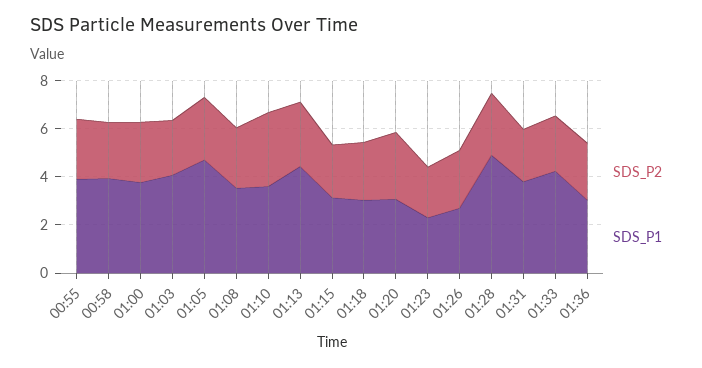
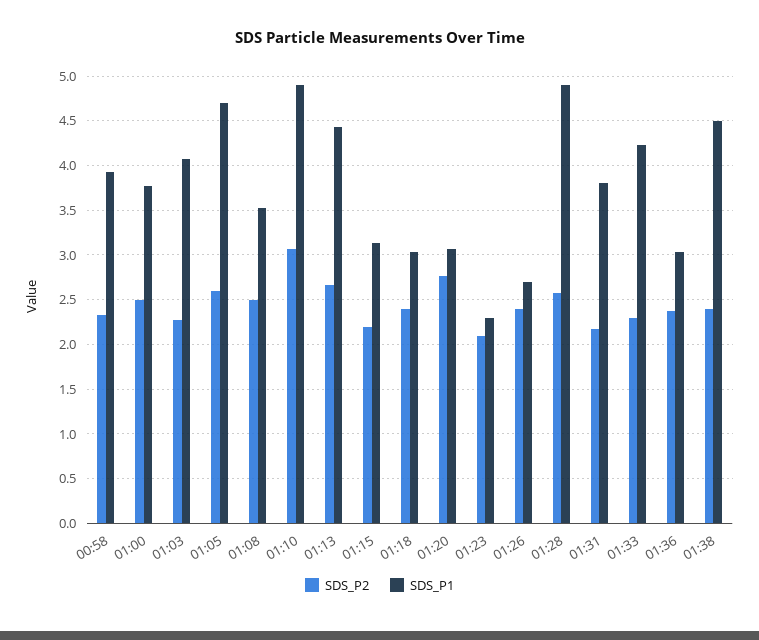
SDS_P2, 00:55: 2.5 -> none
SDS_P1, 00:55: 4 -> none
SDS_P1, 01:10: 3.5 -> 4.9
SDS_P2, 01:38: none -> 2.4
SDS_P1, 01:38: none -> 4.5

